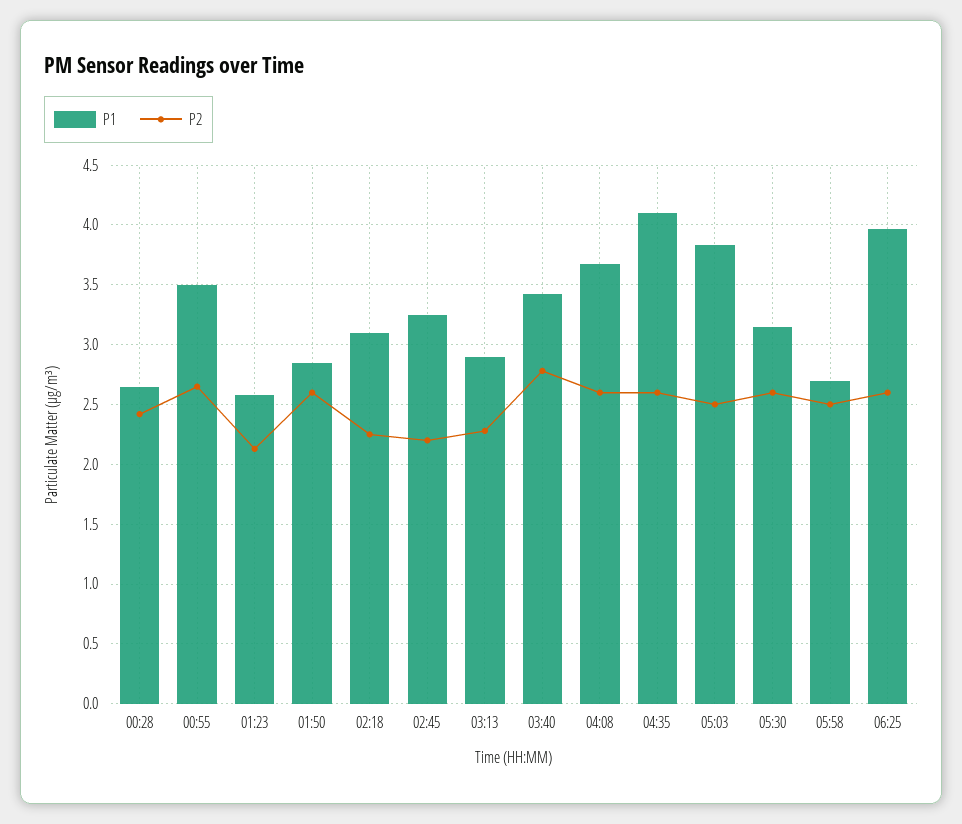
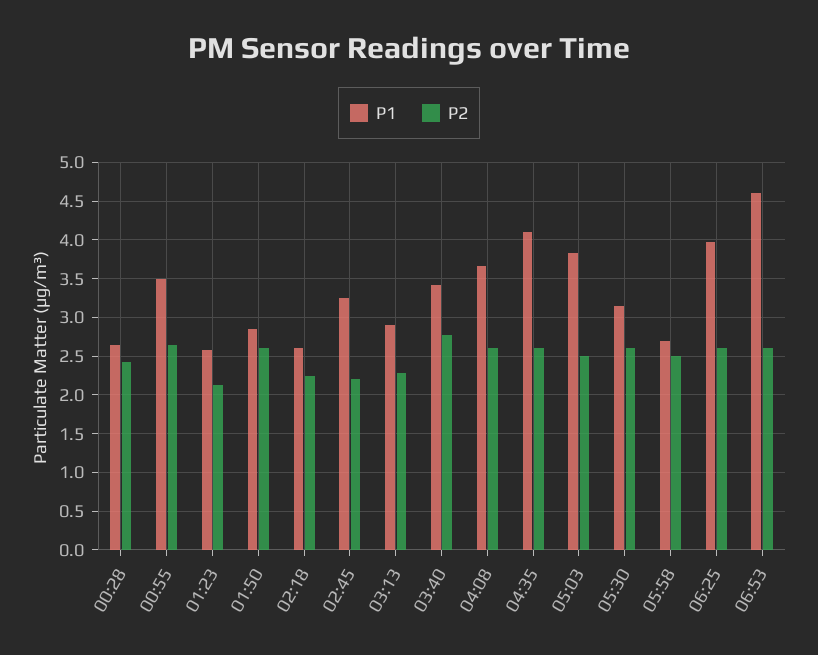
P1, 02:18: 3.1 -> 2.6
P1, 06:53: none -> 4.6
P2, 06:53: none -> 2.6

